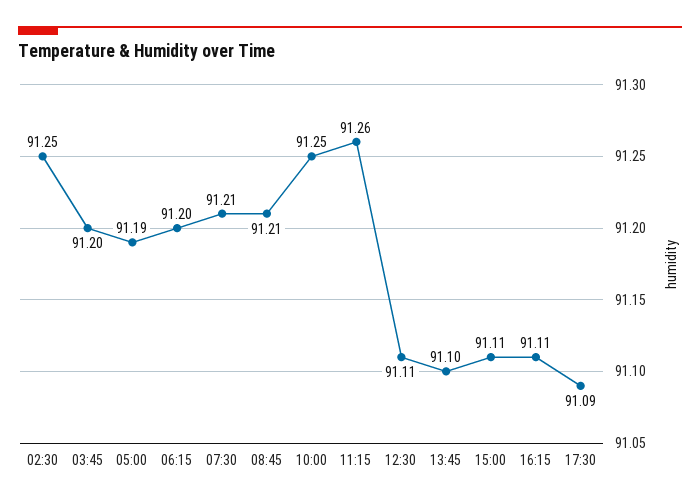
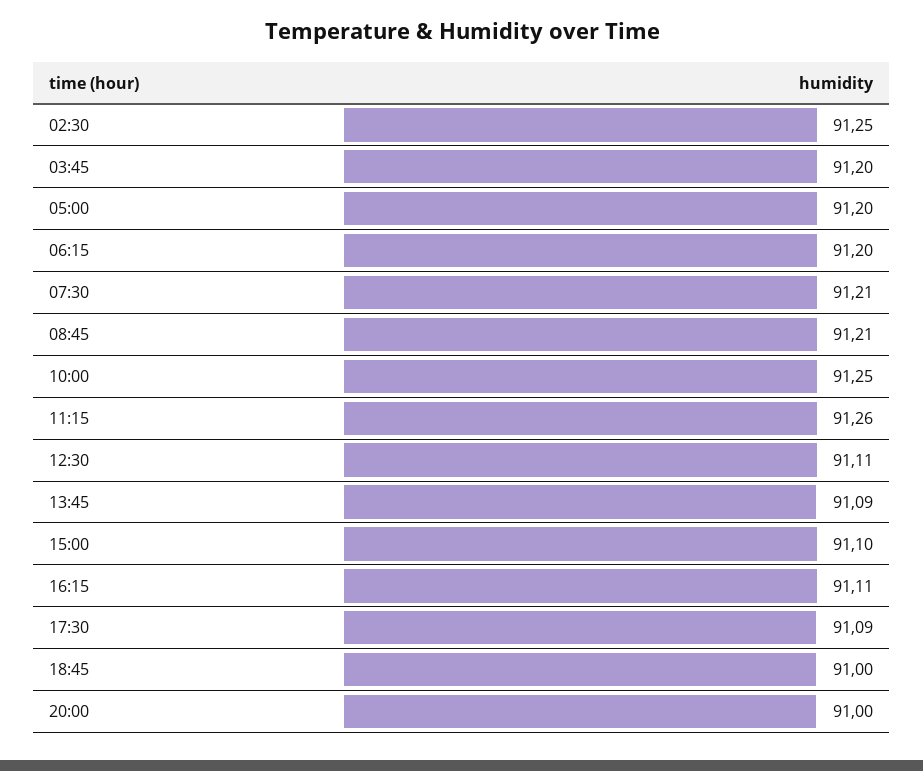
05:00: 91.19 -> 91.2
13:45: 91.1 -> 91.09
15:00: 91.11 -> 91.1
18:45: none -> 91
20:00: none -> 91

